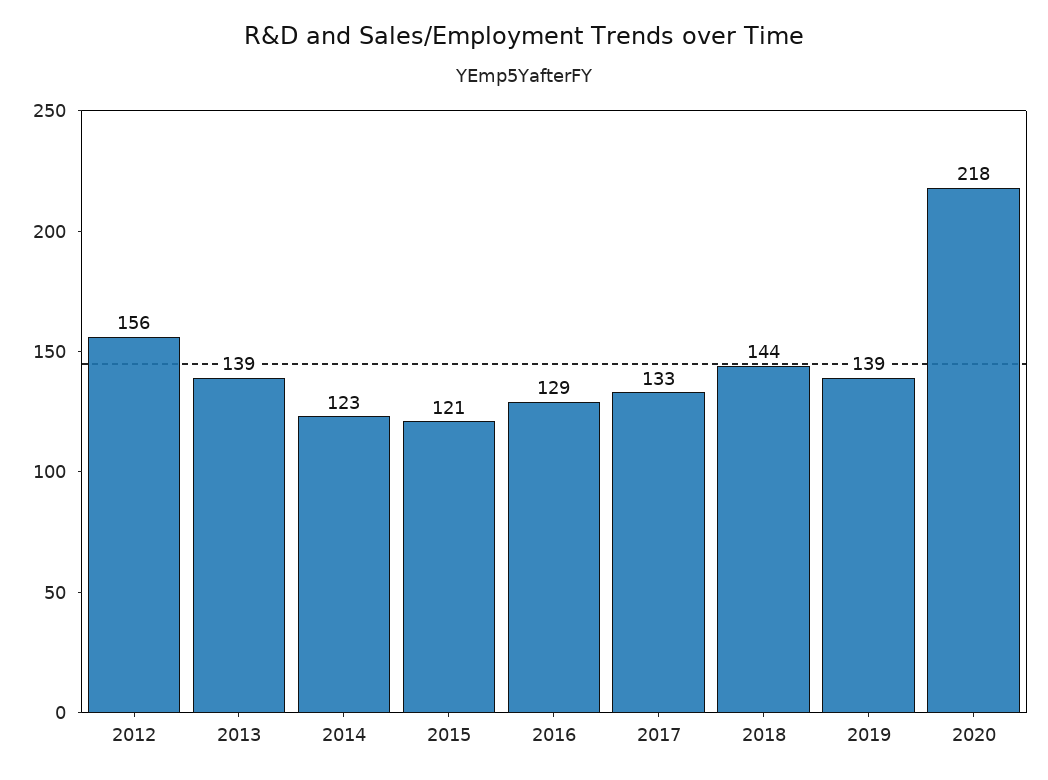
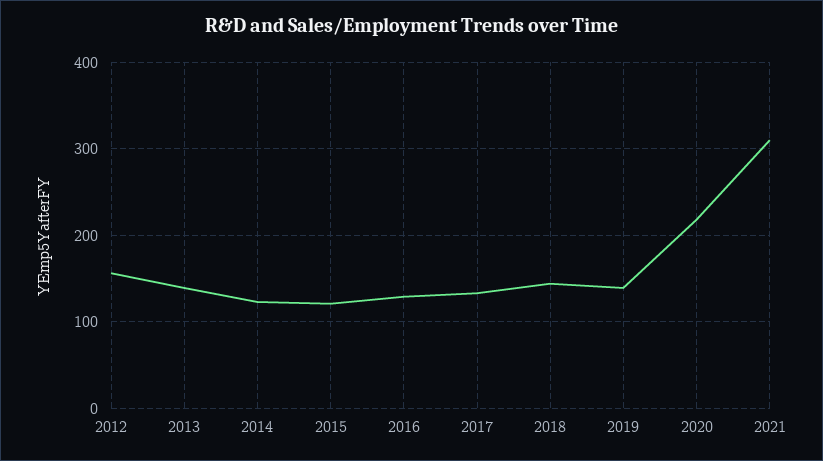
2021: none -> 310

